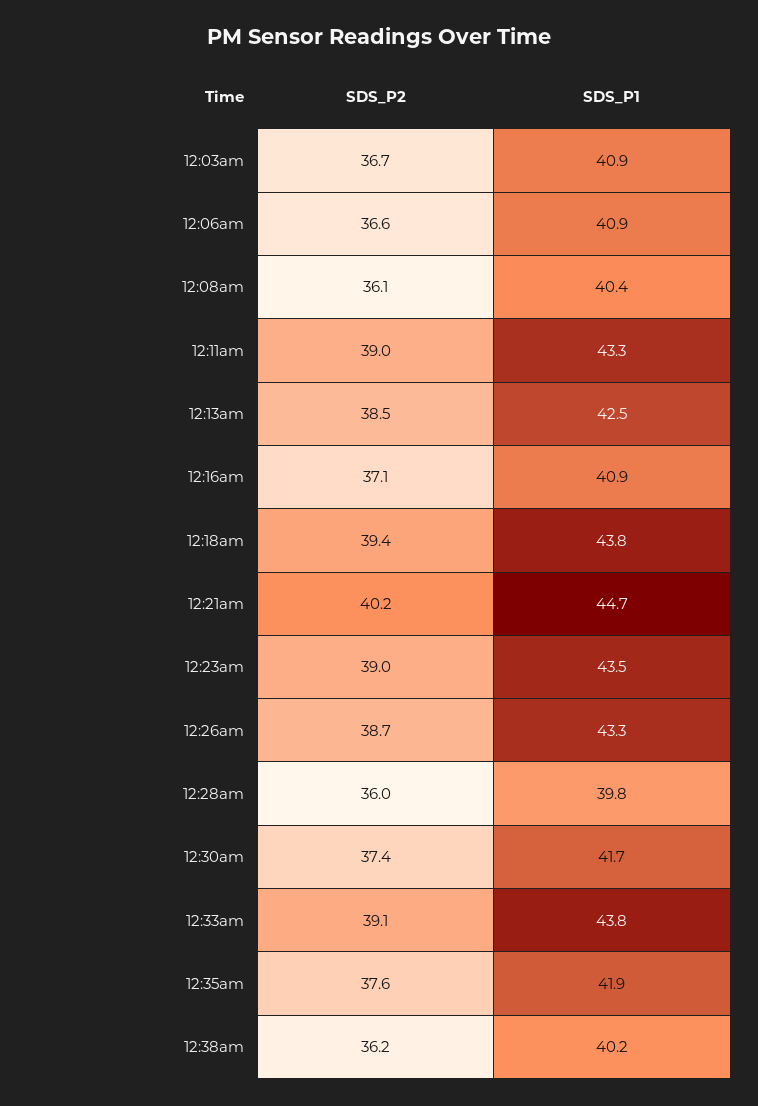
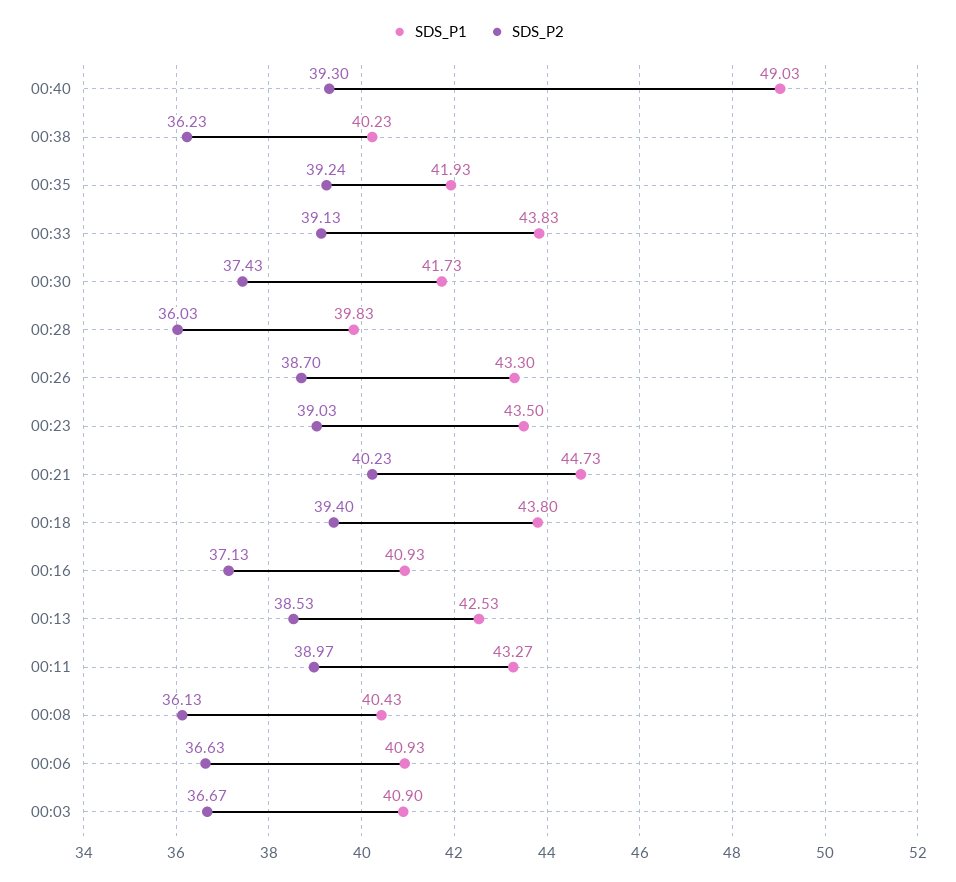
SDS_P2, 12:35am: 37.6 -> 39.24
SDS_P1, 00:40: none -> 49.03
SDS_P2, 00:40: none -> 39.3

